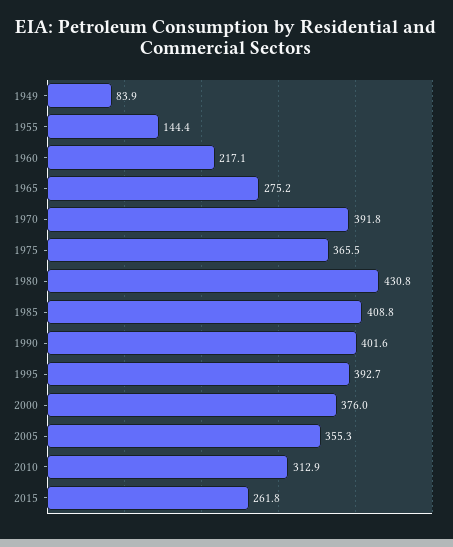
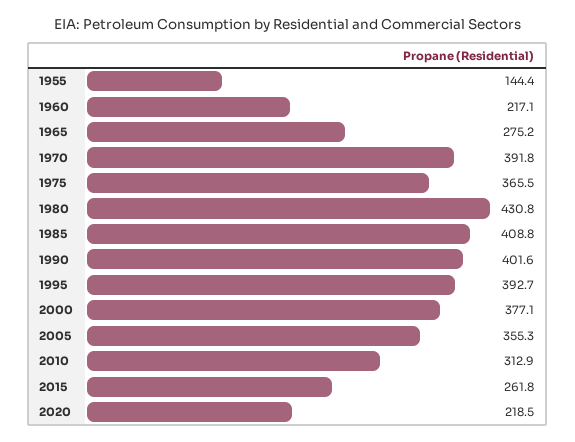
1949: 83.9 -> none
2000: 376 -> 377.1
2020: none -> 218.5

